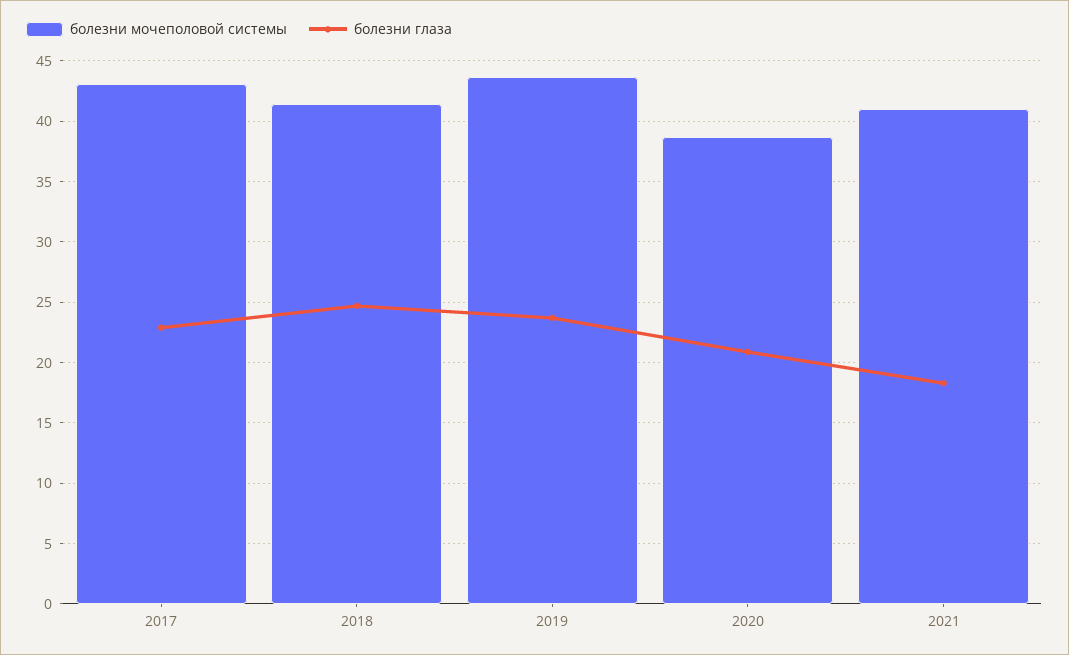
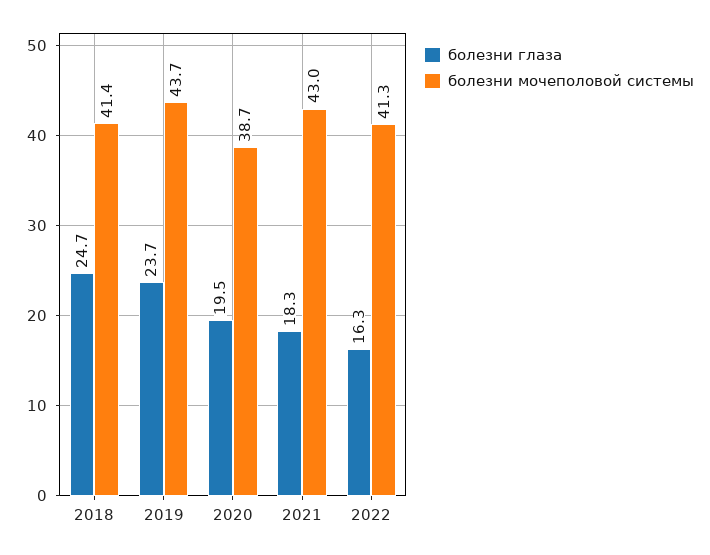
болезни мочеполовой системы, 2017: 43 -> none
болезни глаза, 2017: 23 -> none
болезни глаза, 2020: 21 -> 19.5
болезни мочеполовой системы, 2021: 41 -> 43
болезни глаза, 2022: none -> 16.3
болезни мочеполовой системы, 2022: none -> 41.3

